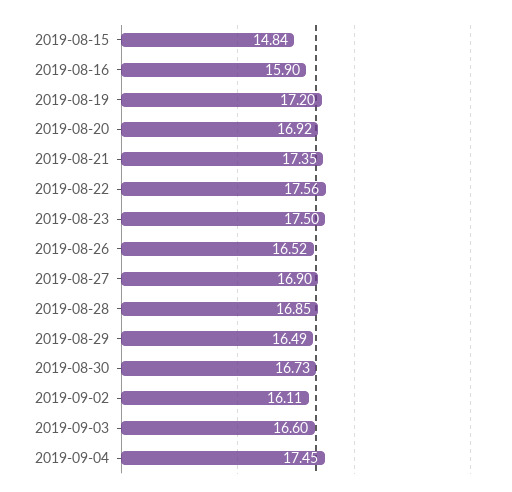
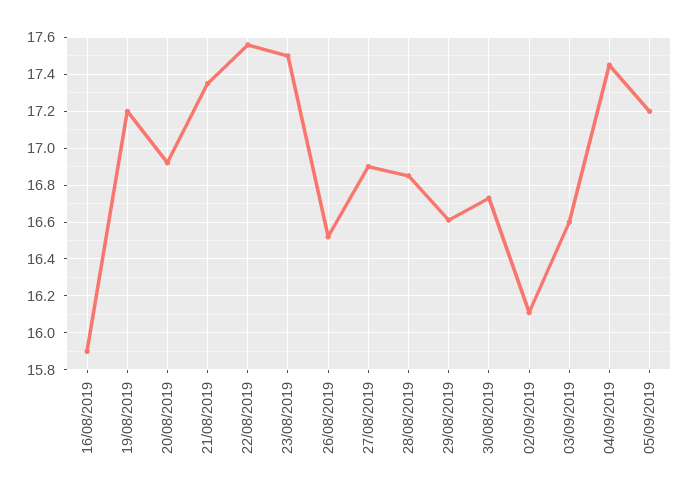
2019-08-15: 14.84 -> none
2019-08-29: 16.49 -> 16.6
05/09/2019: none -> 17.2

